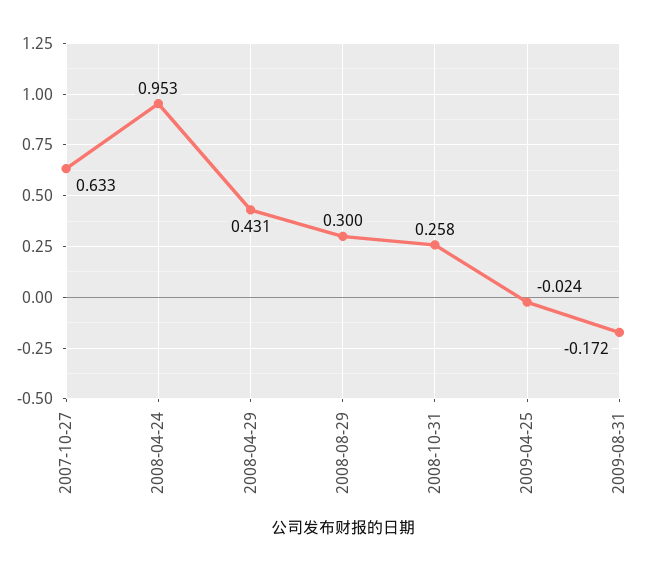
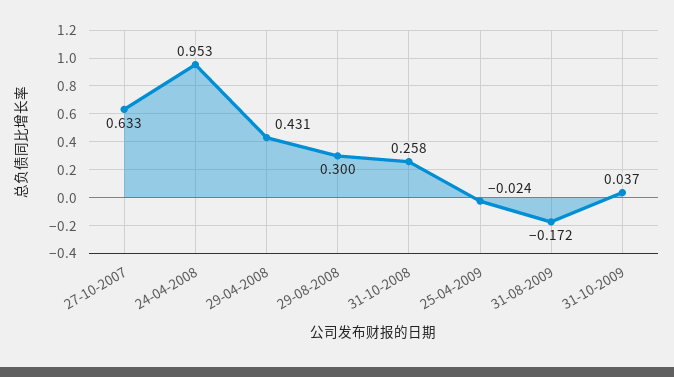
31-10-2009: none -> 0.037

